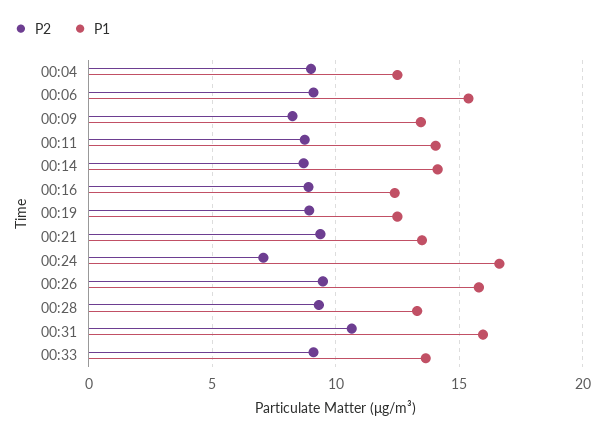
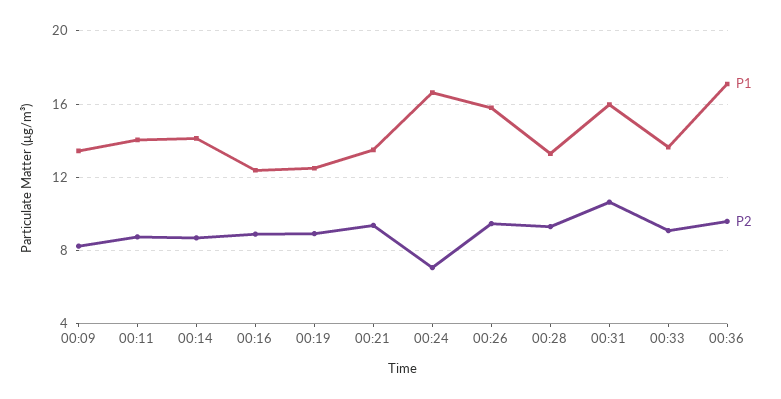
P2, 00:04: 9 -> none
P1, 00:04: 12.5 -> none
P2, 00:06: 9 -> none
P1, 00:06: 15.5 -> none
P1, 00:36: none -> 17
P2, 00:36: none -> 9.5

